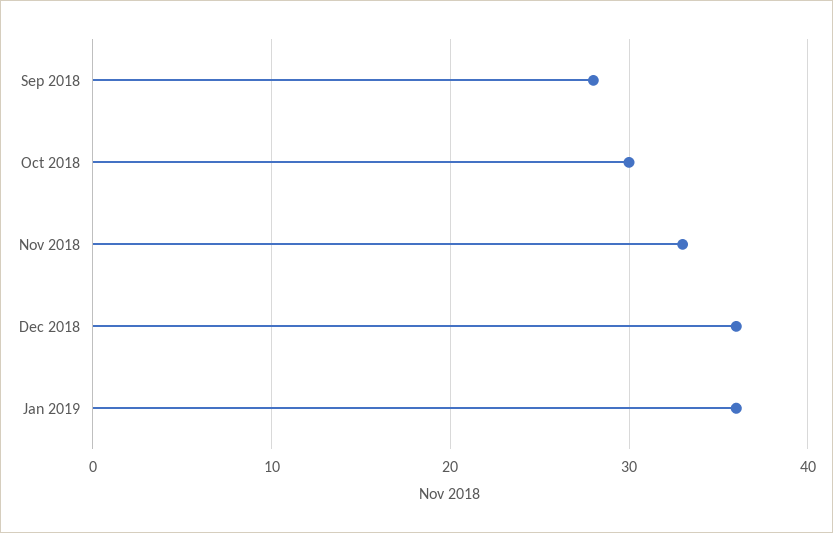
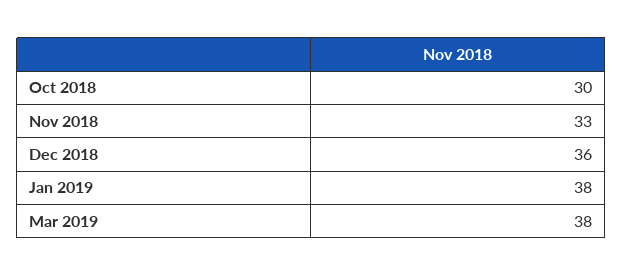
Sep 2018: 28 -> none
Jan 2019: 36 -> 38
Mar 2019: none -> 38

